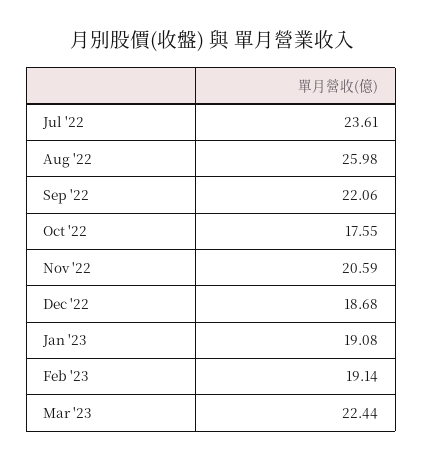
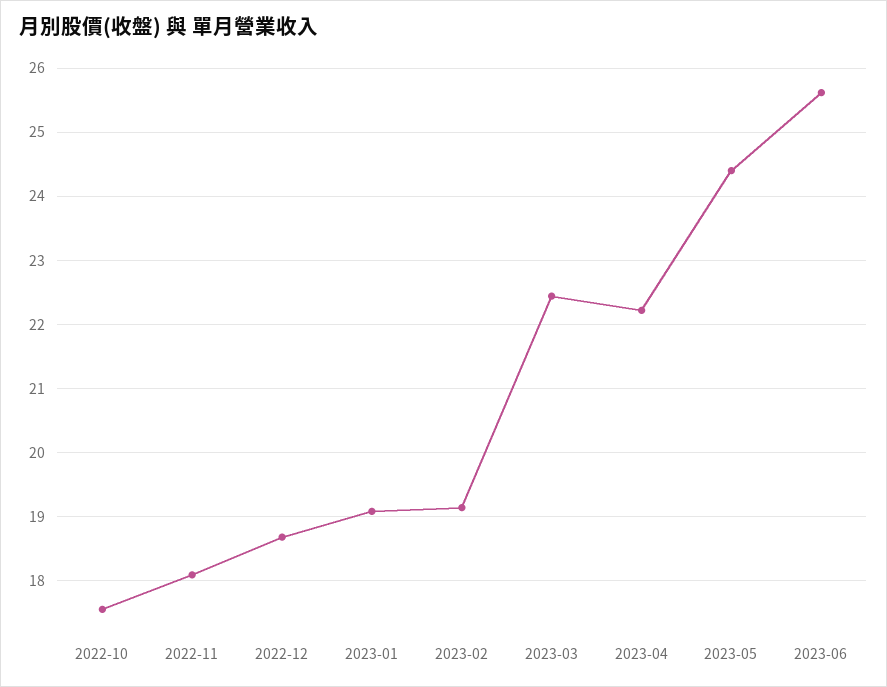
Jul '22: 23.61 -> none
Aug '22: 25.98 -> none
Sep '22: 22.06 -> none
Nov '22: 20.59 -> 18.1
2023-04: none -> 22.2
2023-05: none -> 24.4
2023-06: none -> 25.6

